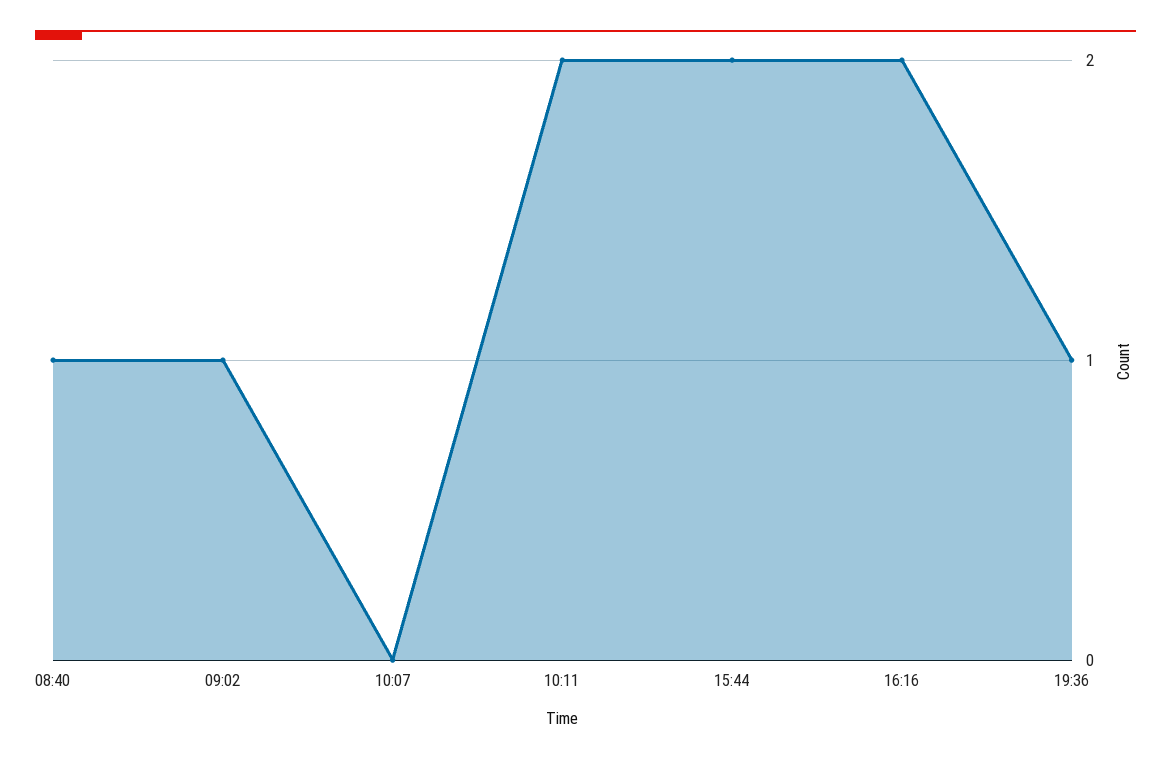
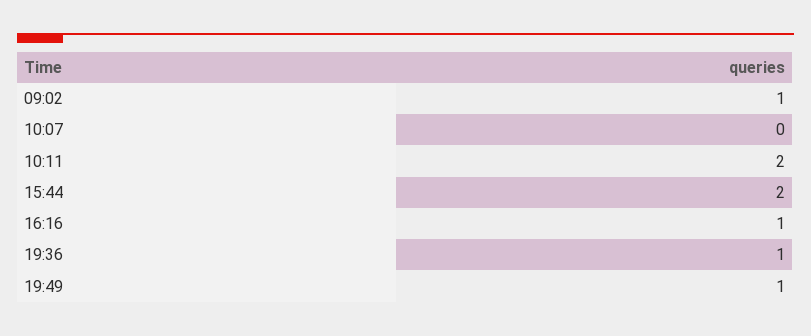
08:40: 1 -> none
16:16: 2 -> 1
19:49: none -> 1

